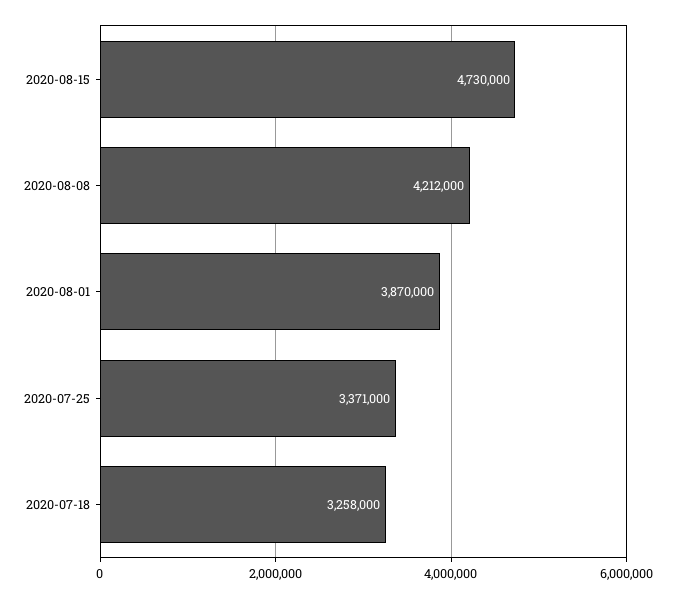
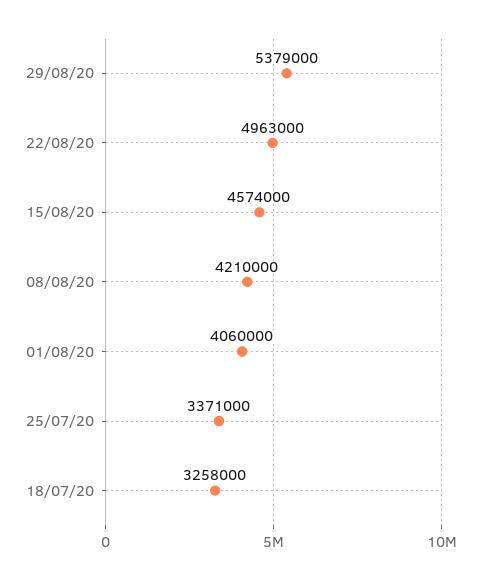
2020-08-15: 4730000 -> 4574000
2020-08-08: 4212000 -> 4210000
2020-08-01: 3870000 -> 4060000
29/08/20: none -> 5379000
22/08/20: none -> 4963000

